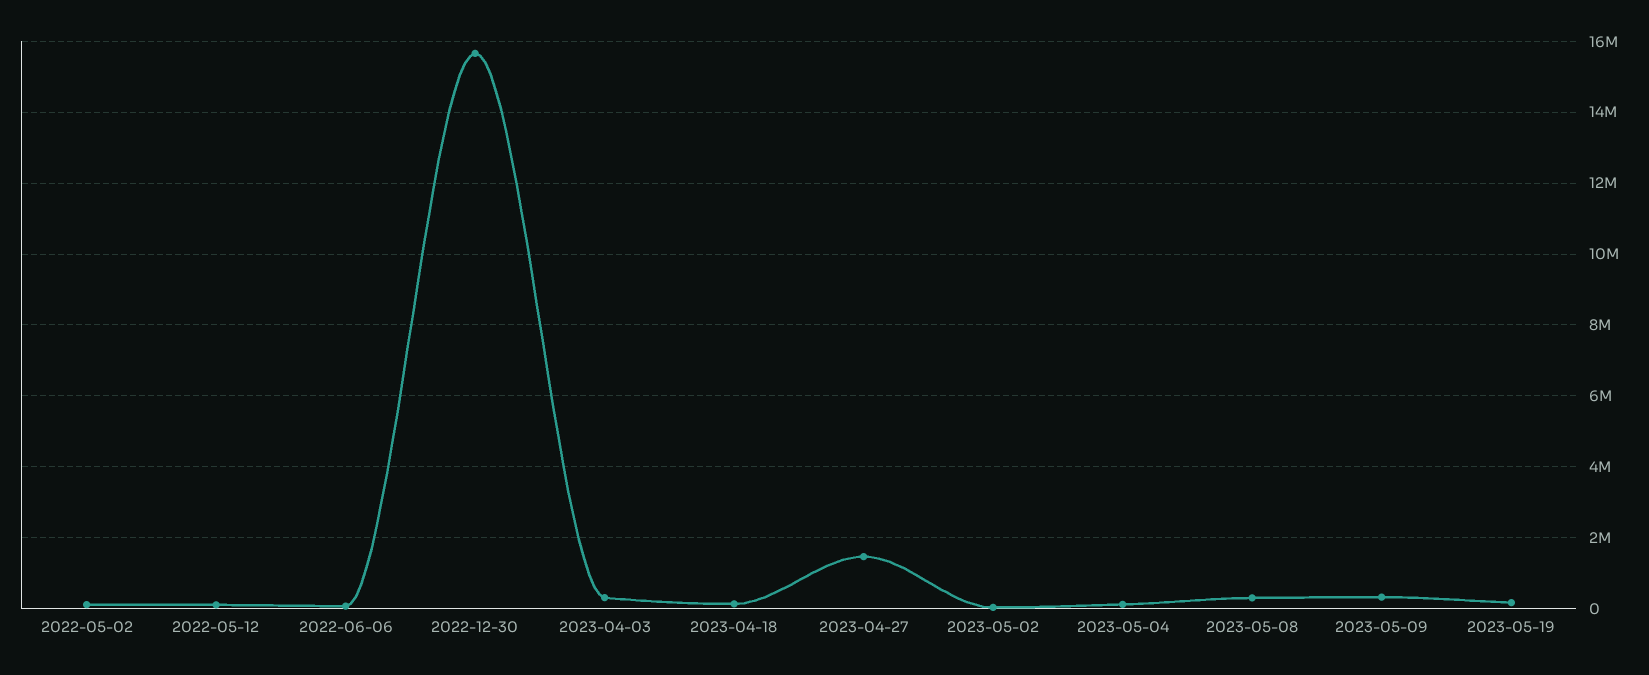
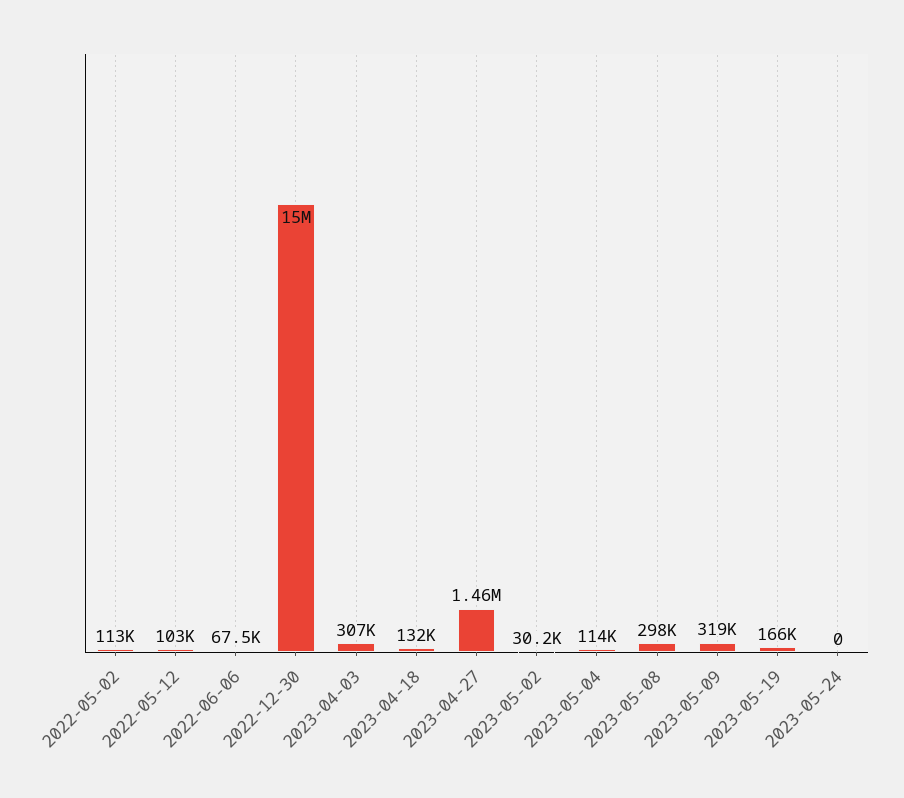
2022-12-30: 15600000 -> 15000000
2023-05-24: none -> 0

